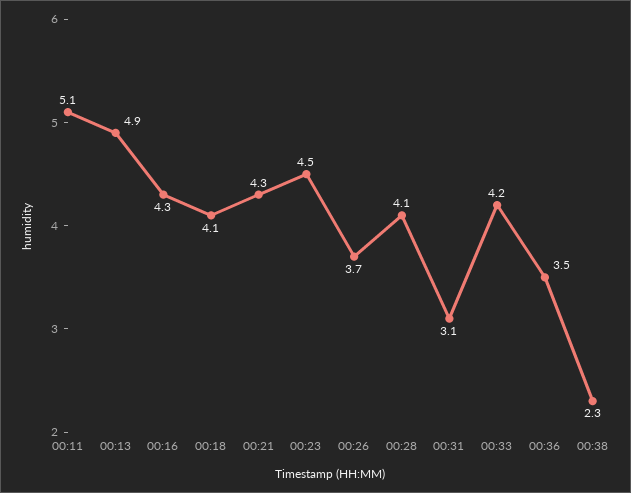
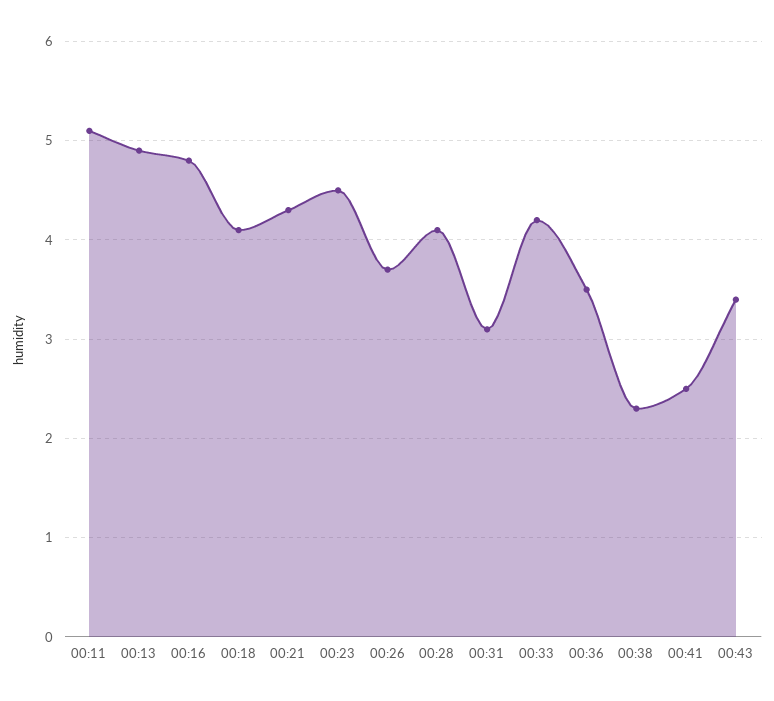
00:16: 4.3 -> 4.8
00:41: none -> 2.5
00:43: none -> 3.4

